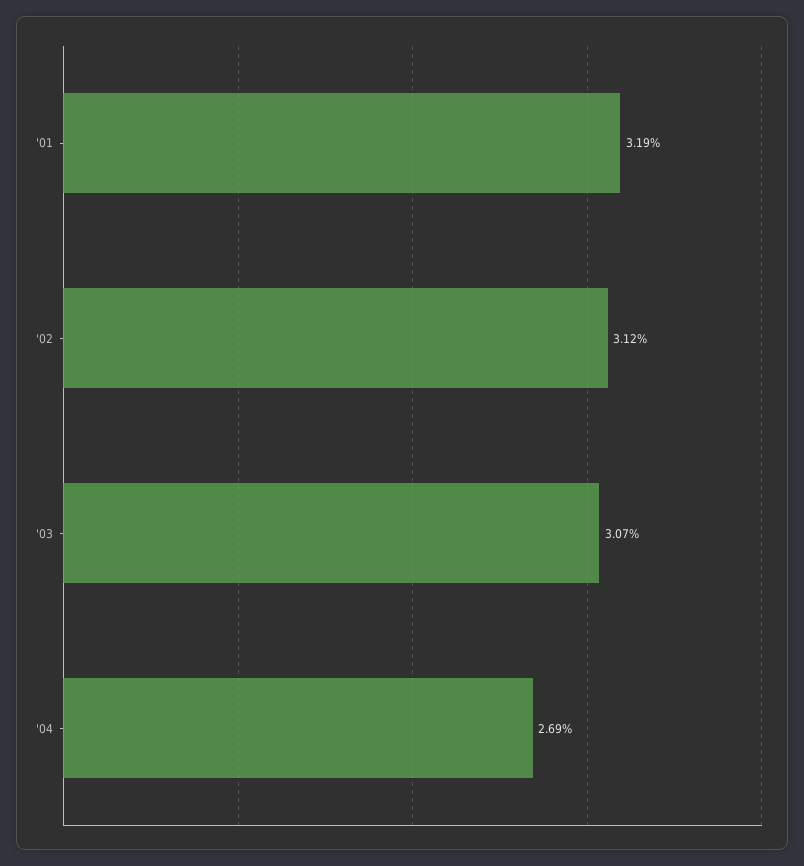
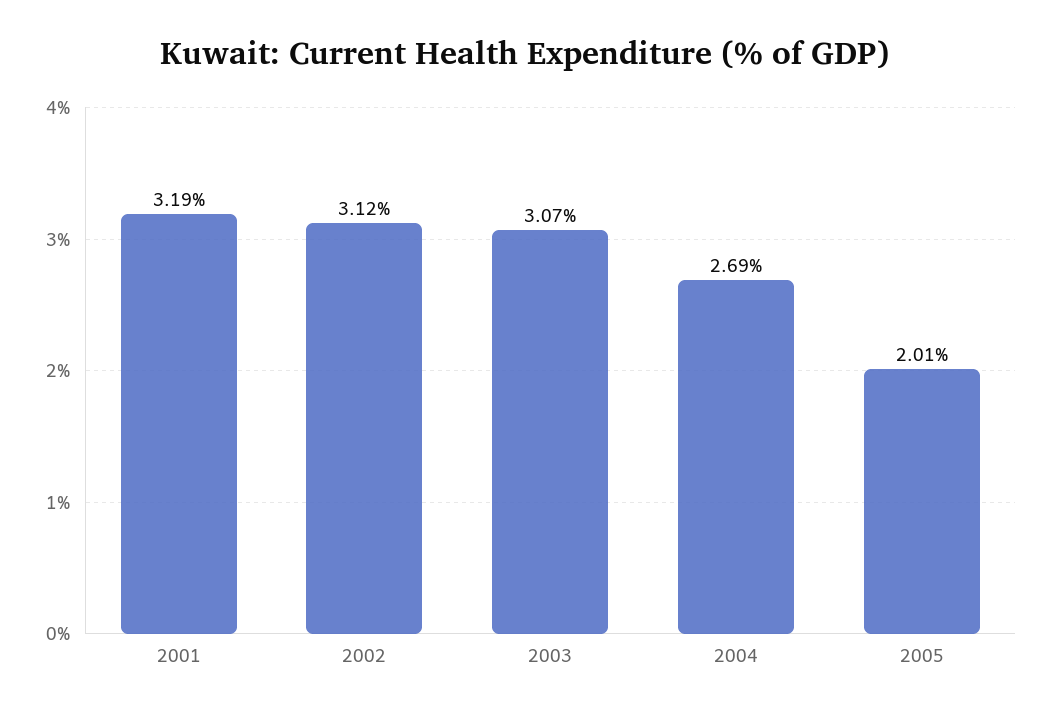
2005: none -> 2.01

